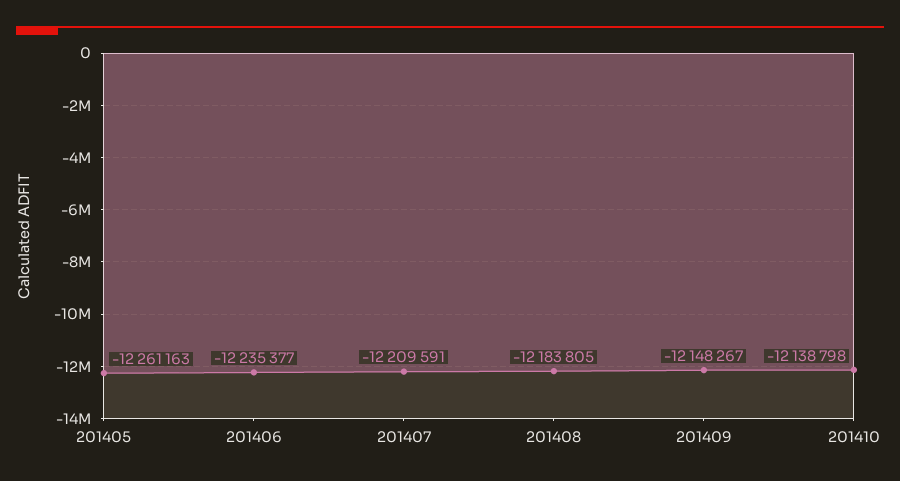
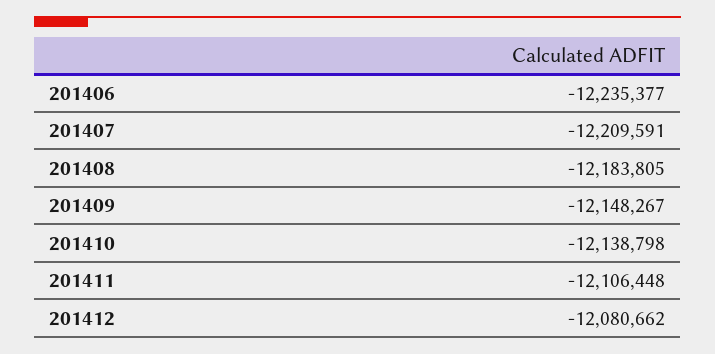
201405: -12261163 -> none
201411: none -> -12106448
201412: none -> -12080662

